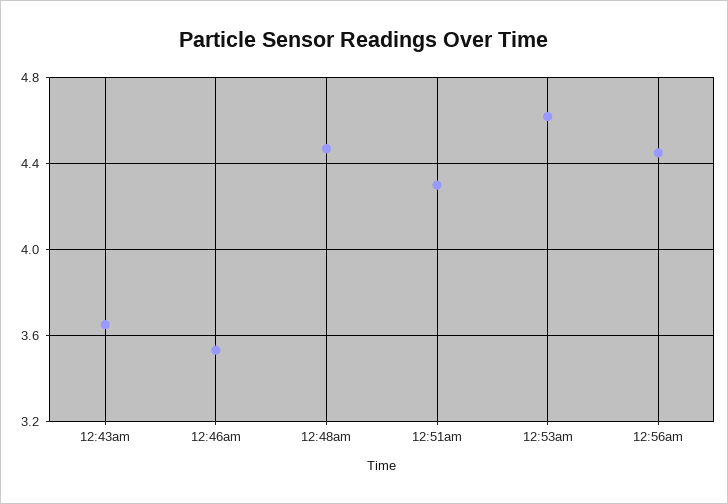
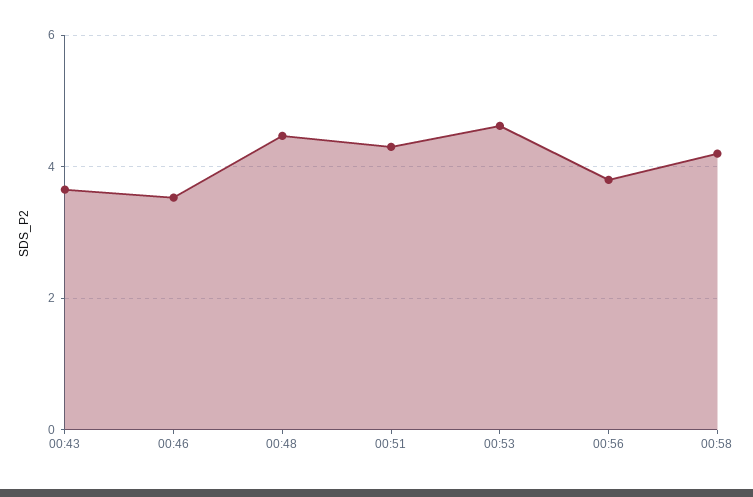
12:56am: 4.45 -> 3.8
00:58: none -> 4.2

